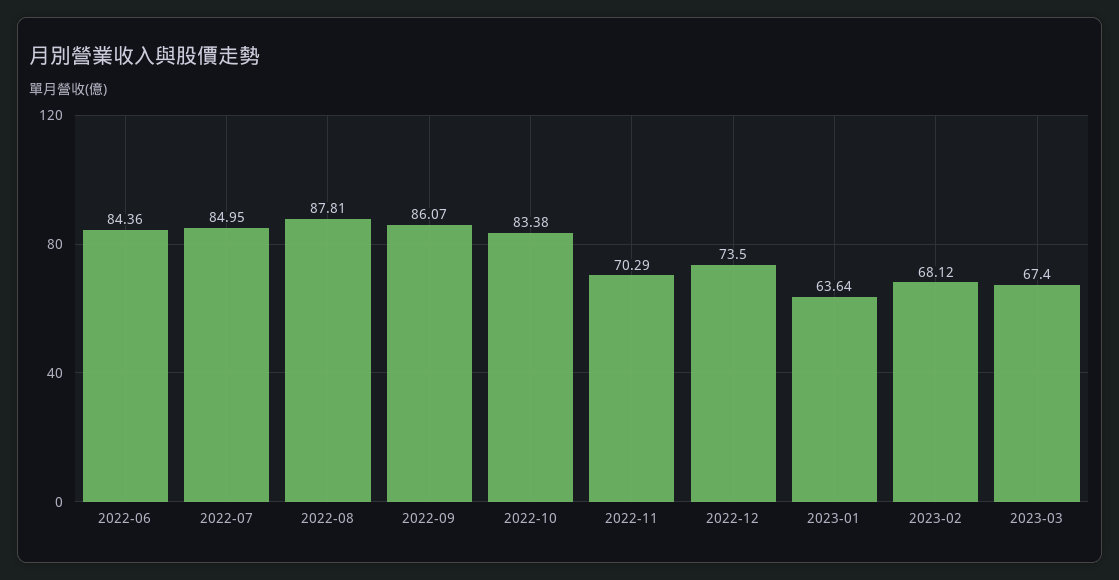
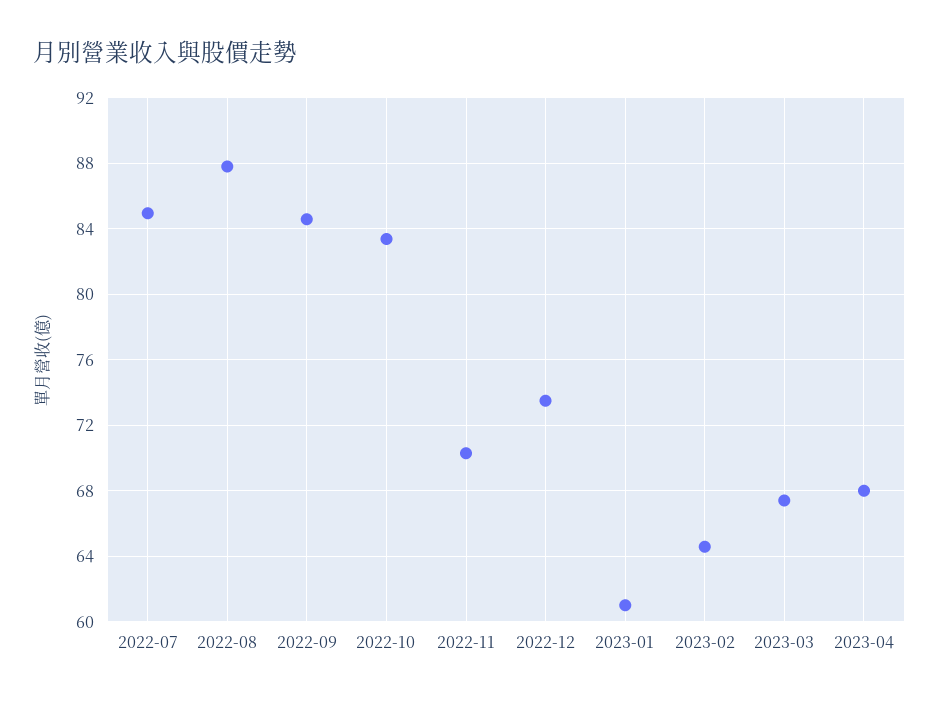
2022-06: 84.36 -> none
2022-09: 86.07 -> 84.5
2023-01: 63.64 -> 61
2023-02: 68.12 -> 64.5
2023-04: none -> 68

